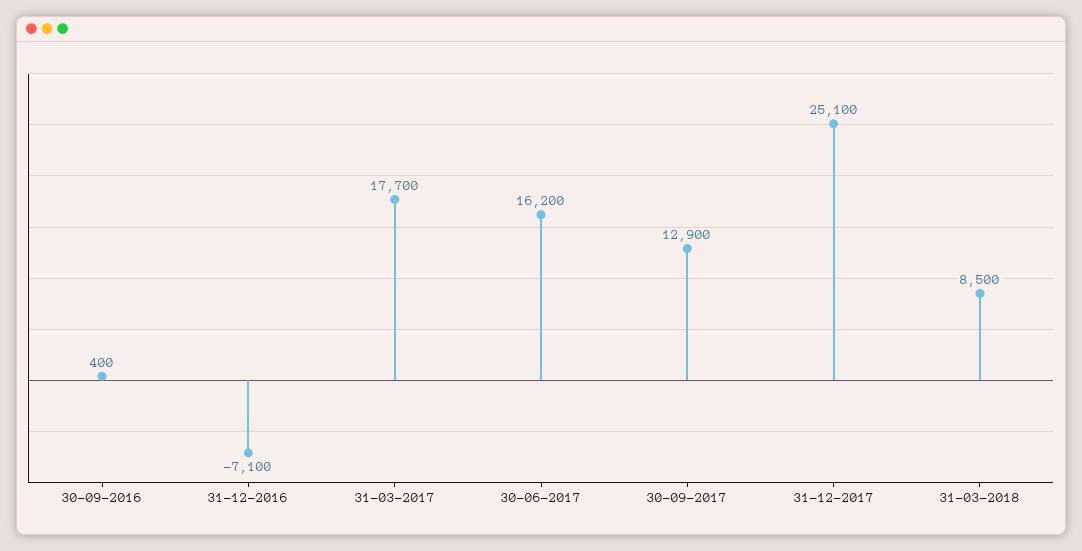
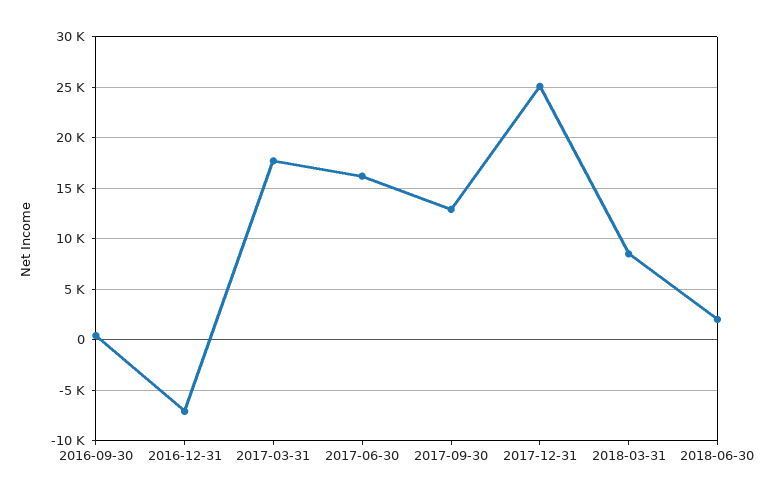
2018-06-30: none -> 2000

